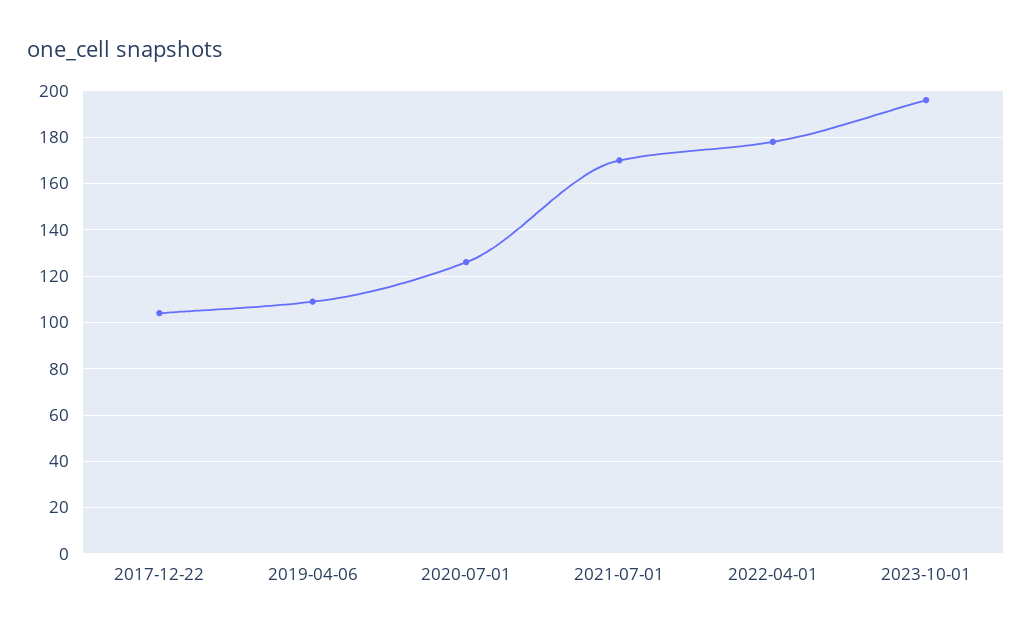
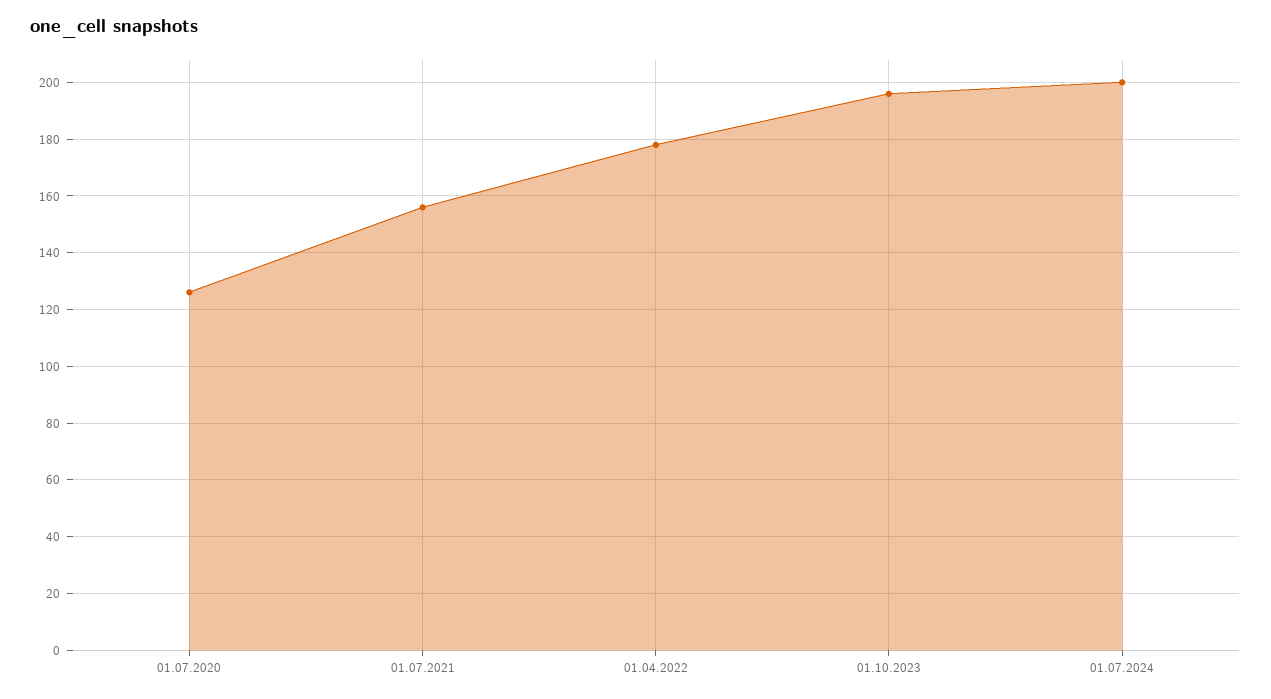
2017-12-22: 105 -> none
2019-04-06: 110 -> none
2021-07-01: 170 -> 155
01.07.2024: none -> 200

